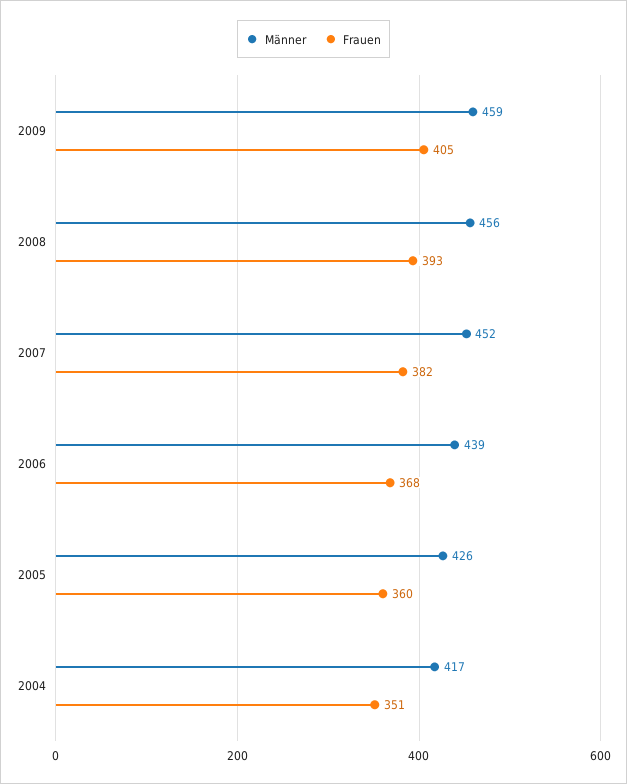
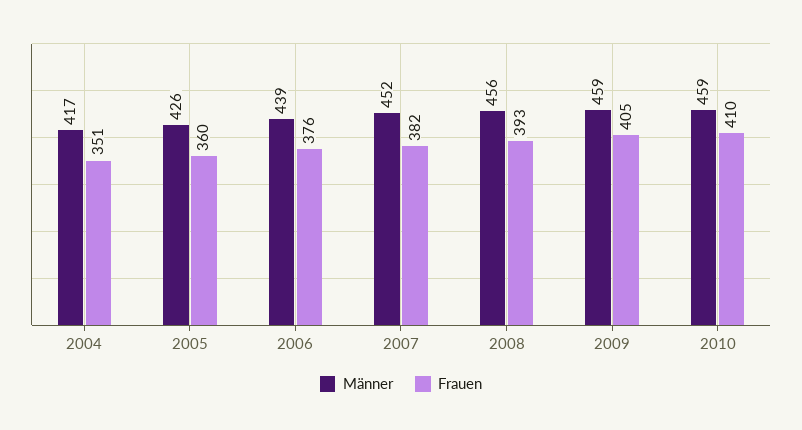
Frauen, 2006: 368 -> 376
Männer, 2010: none -> 459
Frauen, 2010: none -> 410

